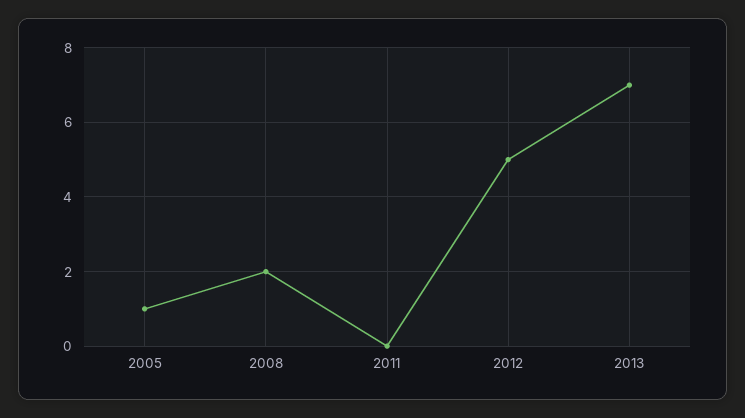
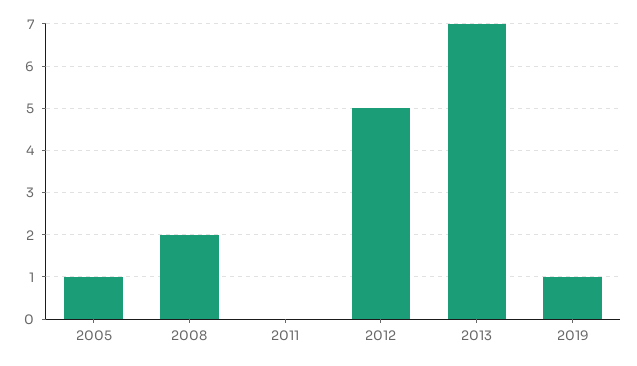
2019: none -> 1

